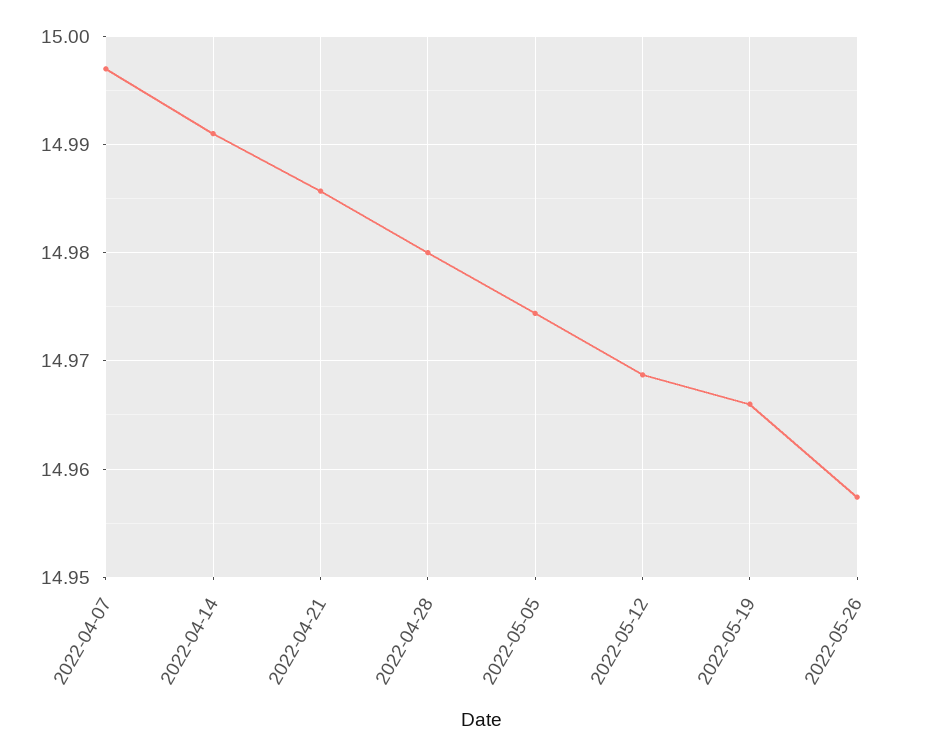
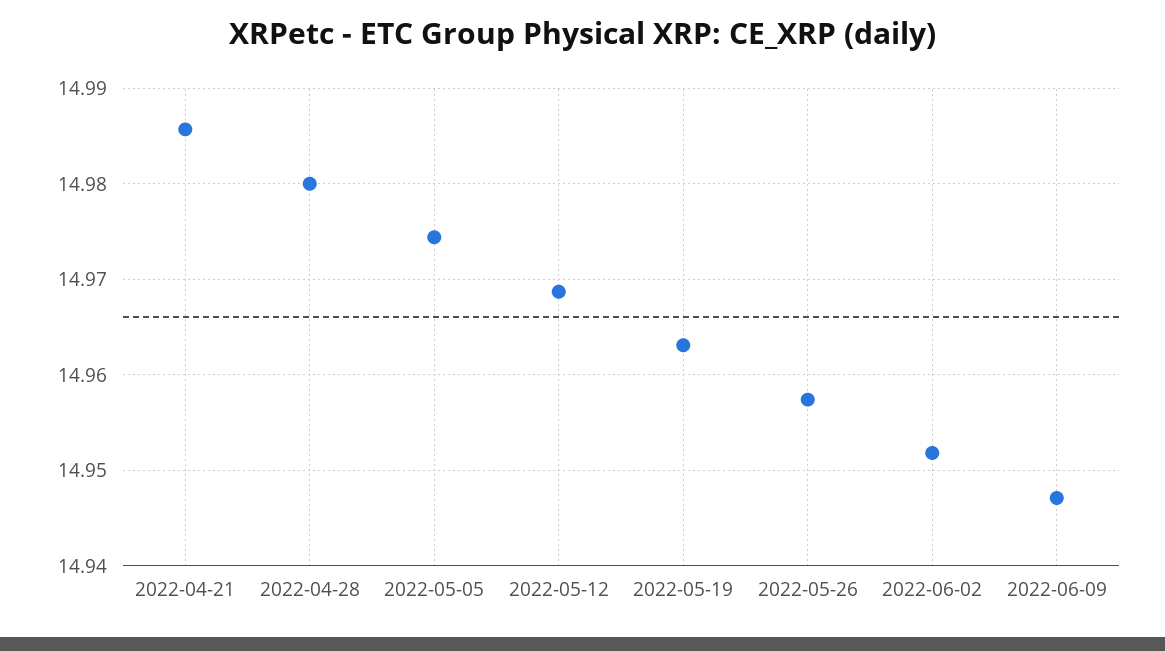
2022-04-07: 14.997 -> none
2022-04-14: 14.991 -> none
2022-05-19: 14.966 -> 14.963
2022-06-02: none -> 14.952
2022-06-09: none -> 14.947

